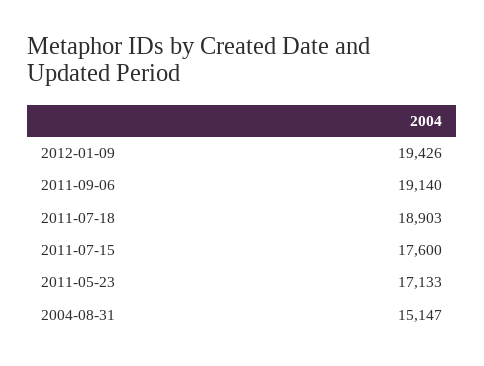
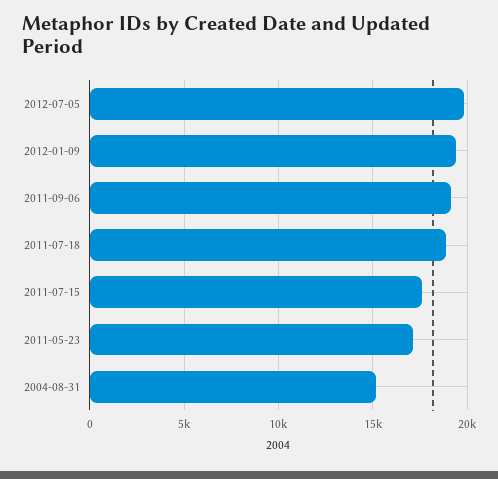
2012-07-05: none -> 20000

